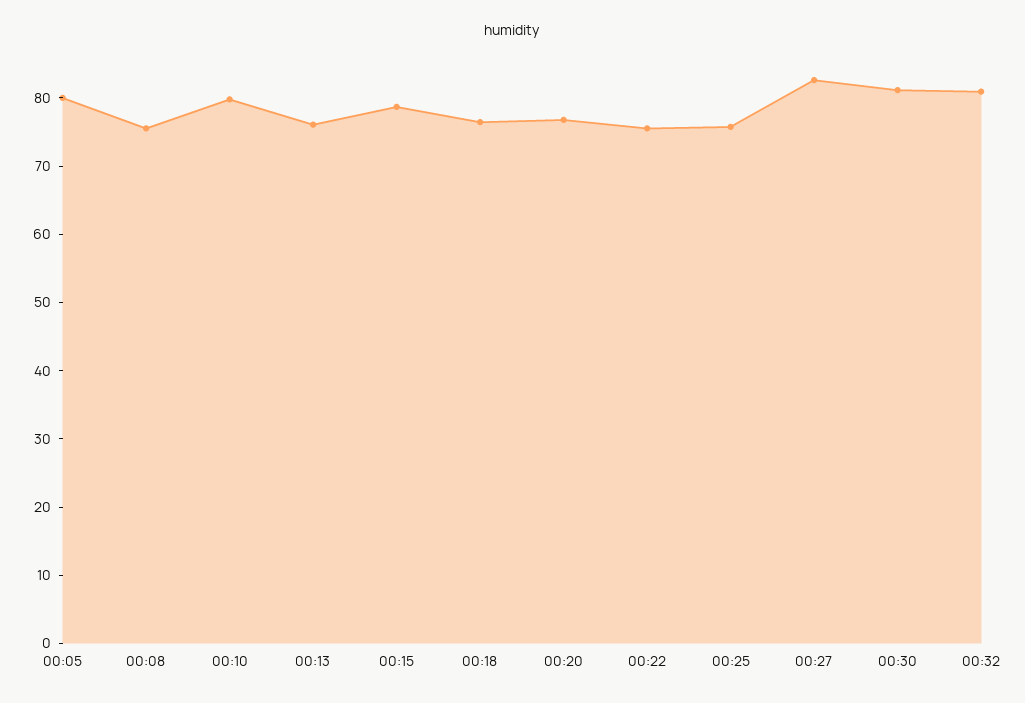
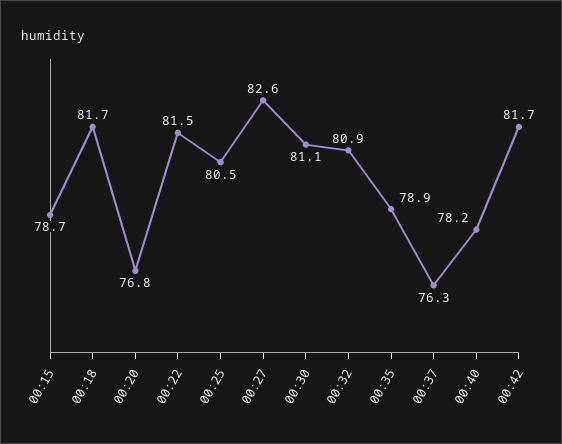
00:05: 80 -> none
00:08: 76 -> none
00:10: 80 -> none
00:13: 76 -> none
00:18: 76 -> 81.7
00:22: 76 -> 81.5
00:25: 76 -> 80.5
00:35: none -> 78.9
00:37: none -> 76.3
00:40: none -> 78.2
00:42: none -> 81.7

